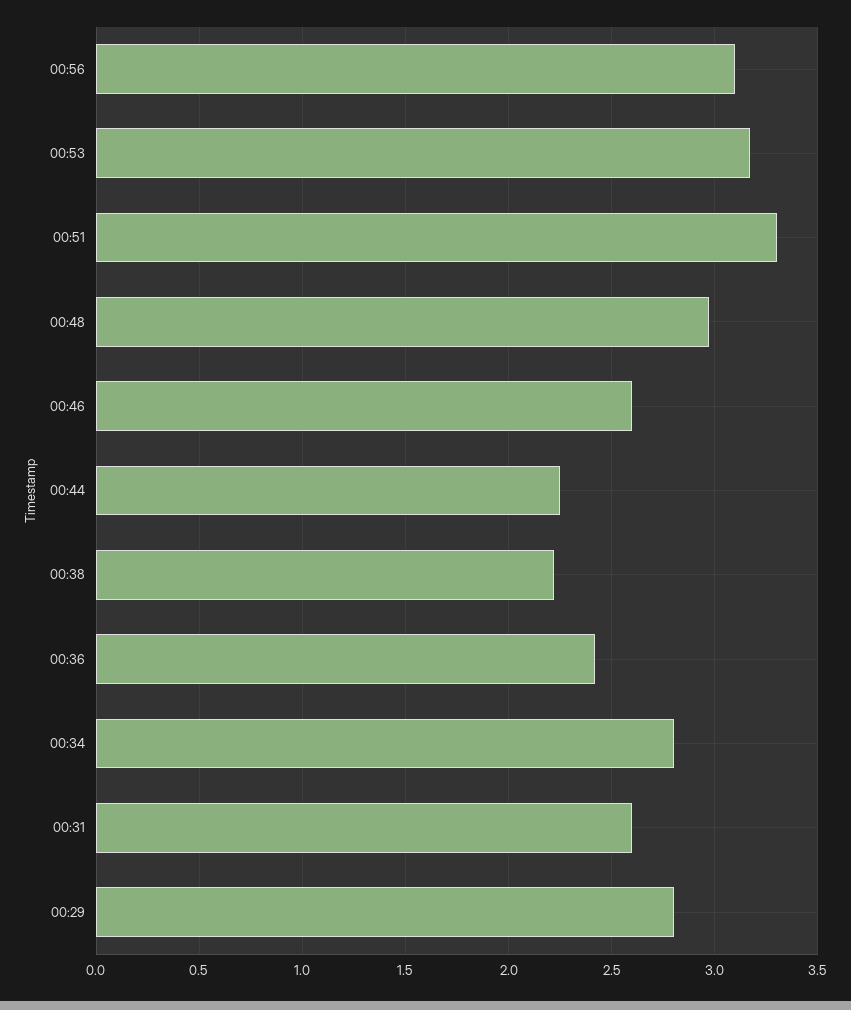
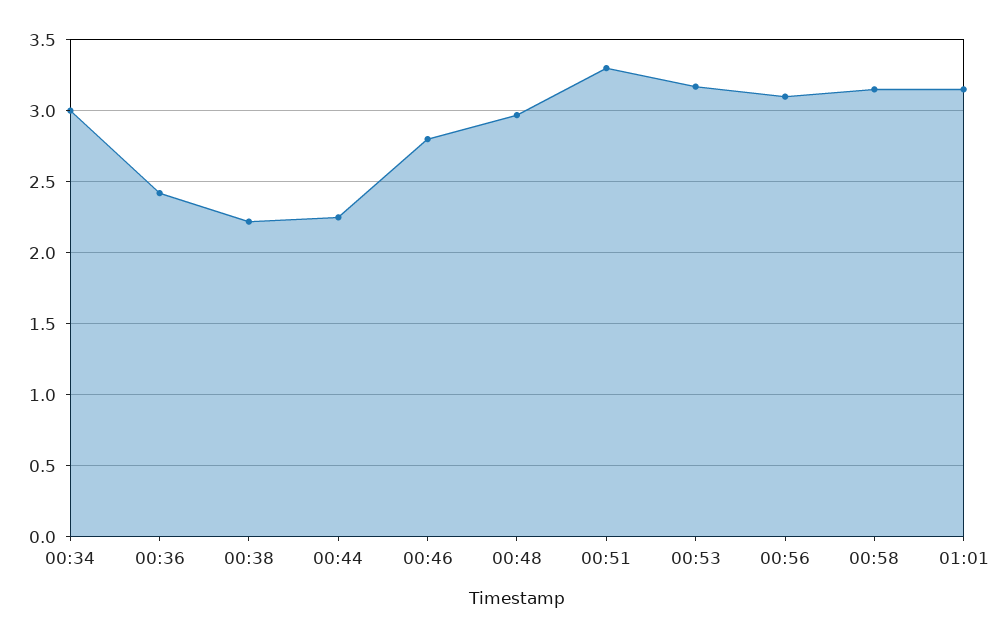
00:46: 2.6 -> 2.8
00:34: 2.8 -> 3
00:31: 2.6 -> none
00:29: 2.8 -> none
00:58: none -> 3.15
01:01: none -> 3.15

